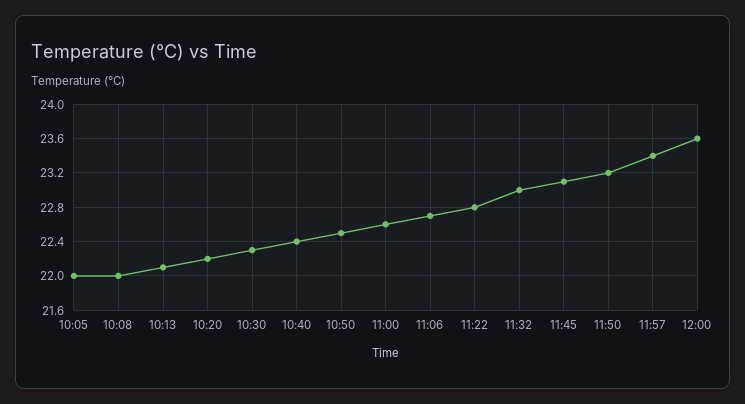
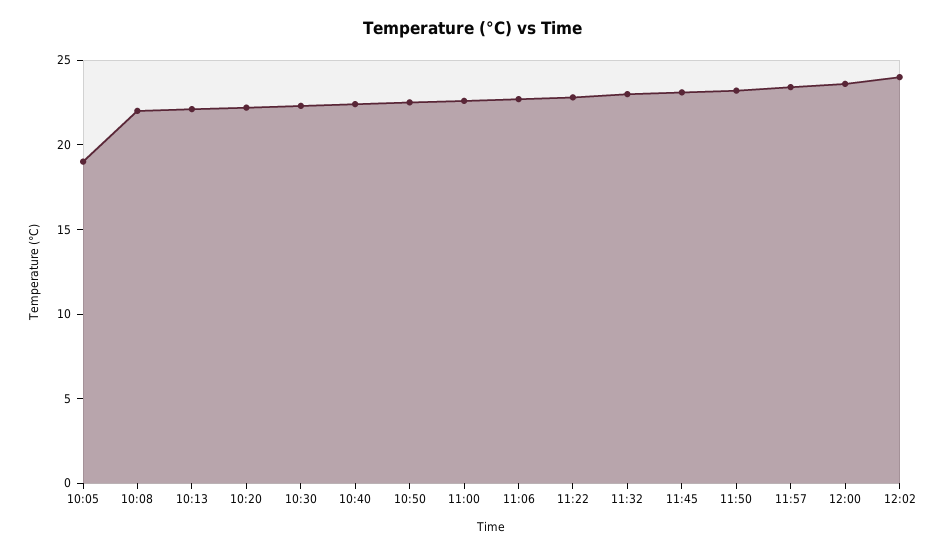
10:05: 22 -> 19
12:02: none -> 24

